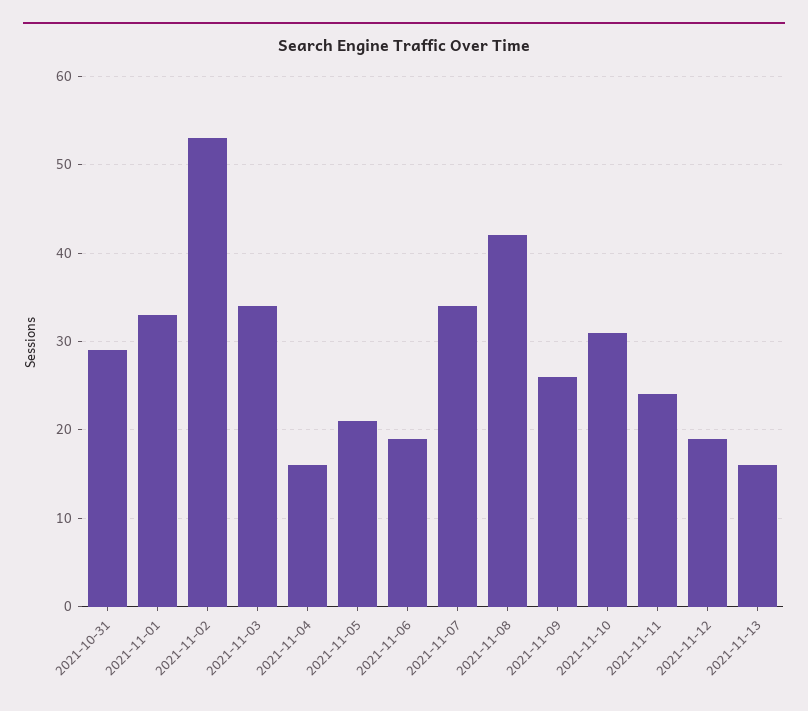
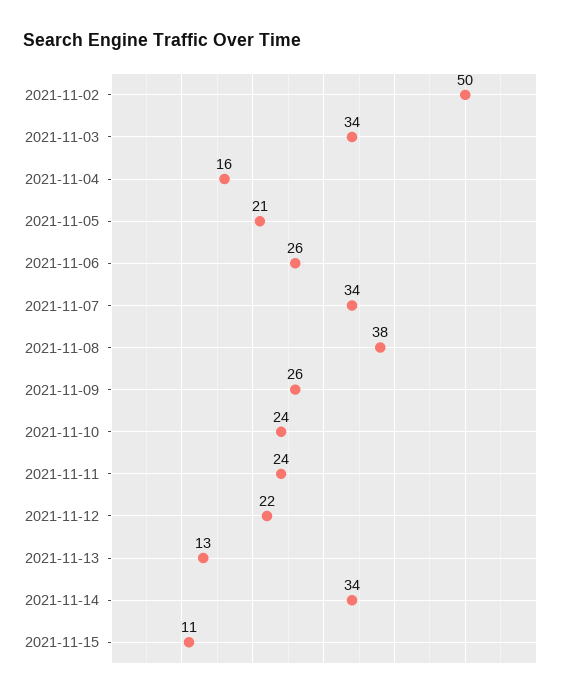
2021-10-31: 29 -> none
2021-11-01: 33 -> none
2021-11-02: 53 -> 50
2021-11-06: 19 -> 26
2021-11-08: 42 -> 38
2021-11-10: 31 -> 24
2021-11-12: 19 -> 22
2021-11-13: 16 -> 13
2021-11-14: none -> 34
2021-11-15: none -> 11

